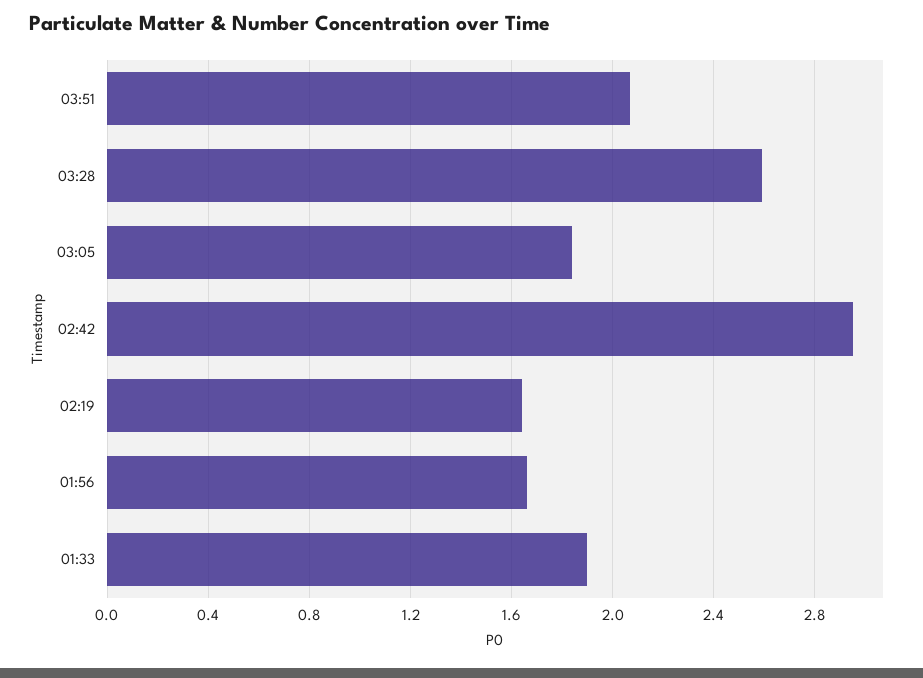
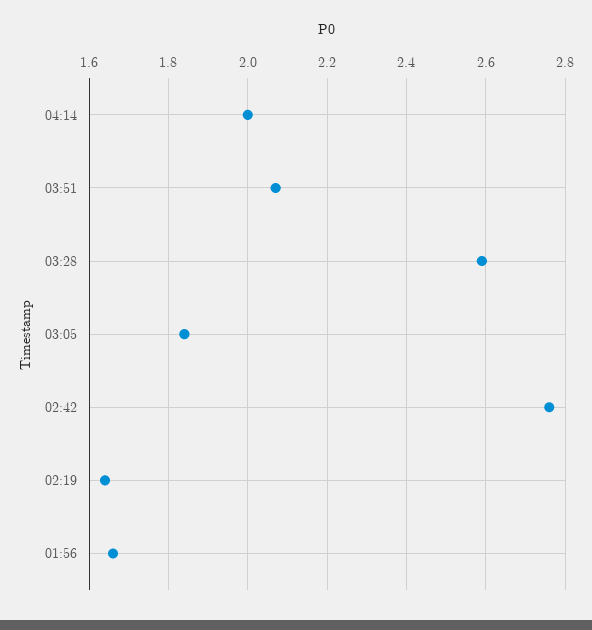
02:42: 2.95 -> 2.75
01:33: 1.9 -> none
04:14: none -> 2

